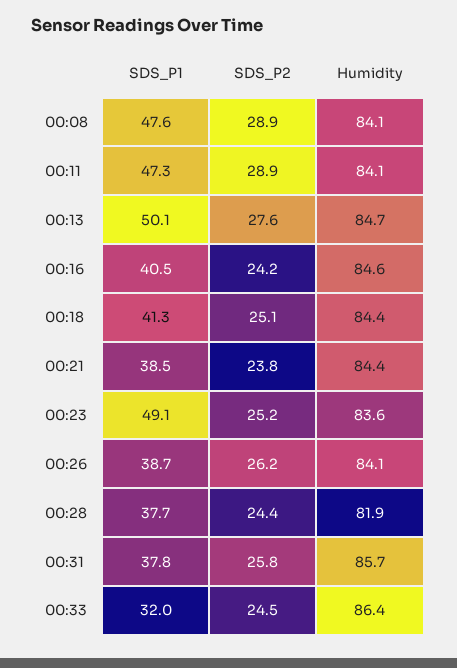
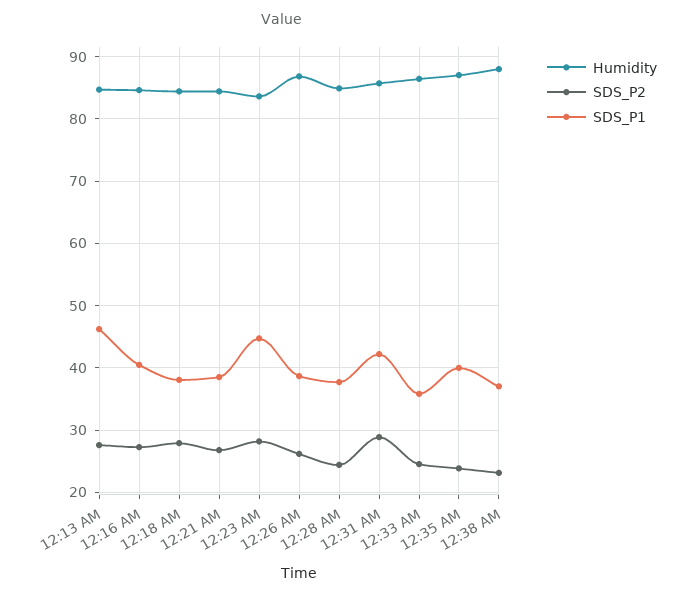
SDS_P1, 00:08: 47.6 -> none
SDS_P2, 00:08: 28.9 -> none
Humidity, 00:08: 84.1 -> none
SDS_P1, 00:11: 47.3 -> none
SDS_P2, 00:11: 28.9 -> none
Humidity, 00:11: 84.1 -> none
SDS_P1, 00:13: 50.1 -> 46
SDS_P2, 00:16: 24.2 -> 27
SDS_P1, 00:18: 41.3 -> 38
SDS_P2, 00:18: 25.1 -> 28
SDS_P2, 00:21: 23.8 -> 27
SDS_P1, 00:23: 49.1 -> 45
SDS_P2, 00:23: 25.2 -> 28
Humidity, 00:26: 84.1 -> 87
Humidity, 00:28: 81.9 -> 85
SDS_P1, 00:31: 37.8 -> 42
SDS_P2, 00:31: 25.8 -> 29
SDS_P1, 00:33: 32 -> 36
Humidity, 12:35 AM: none -> 87
SDS_P2, 12:35 AM: none -> 24
SDS_P1, 12:35 AM: none -> 40
Humidity, 12:38 AM: none -> 88
SDS_P2, 12:38 AM: none -> 23
SDS_P1, 12:38 AM: none -> 37

